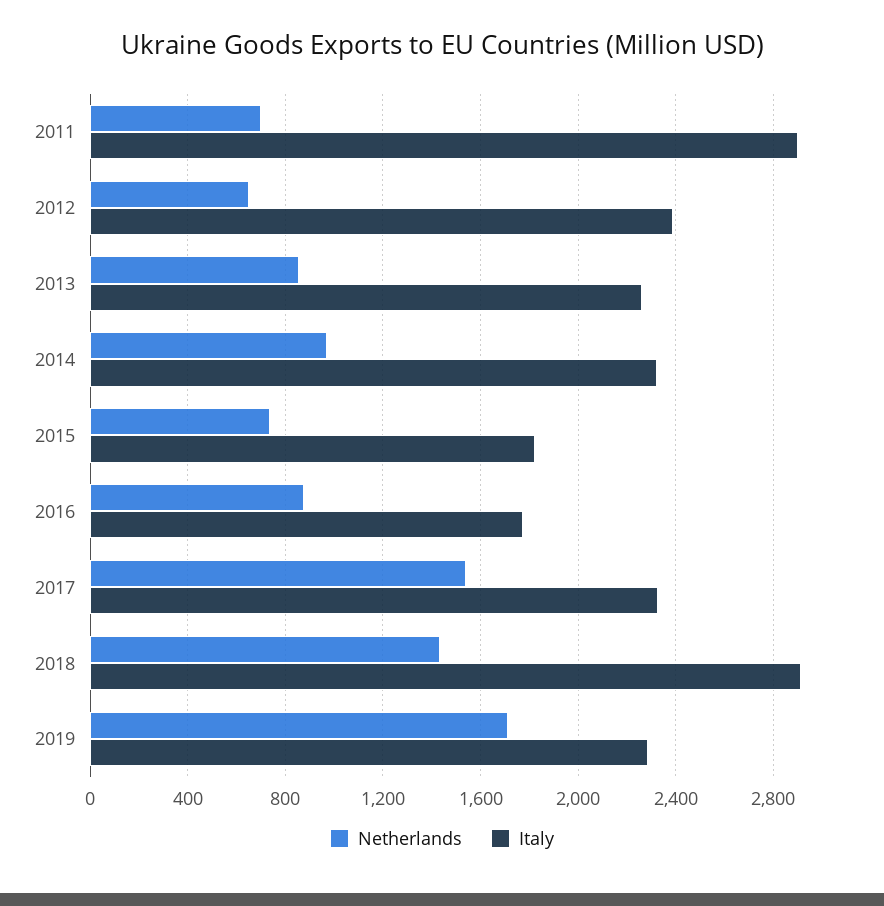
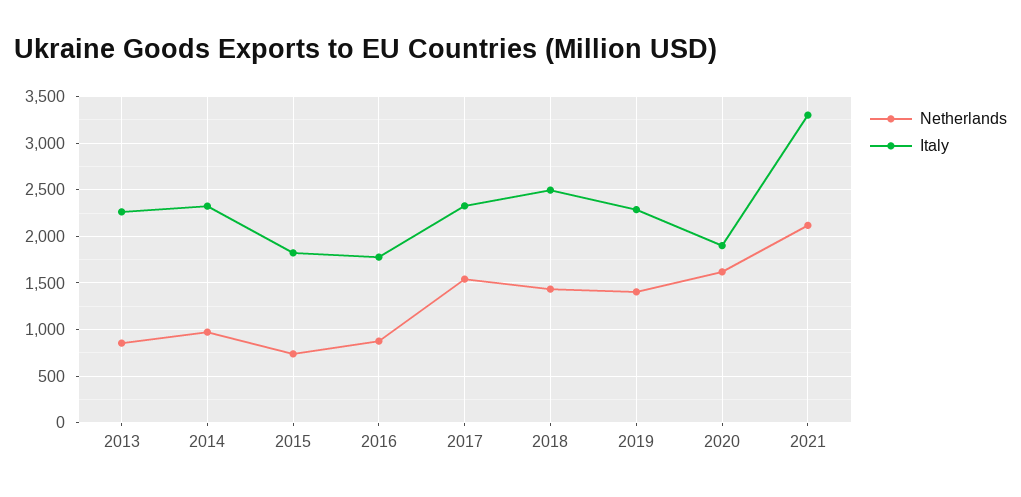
Netherlands, 2011: 700 -> none
Italy, 2011: 2900 -> none
Netherlands, 2012: 650 -> none
Italy, 2012: 2400 -> none
Italy, 2018: 2900 -> 2500
Netherlands, 2019: 1700 -> 1400
Netherlands, 2020: none -> 1600
Italy, 2020: none -> 1900
Netherlands, 2021: none -> 2100
Italy, 2021: none -> 3300

